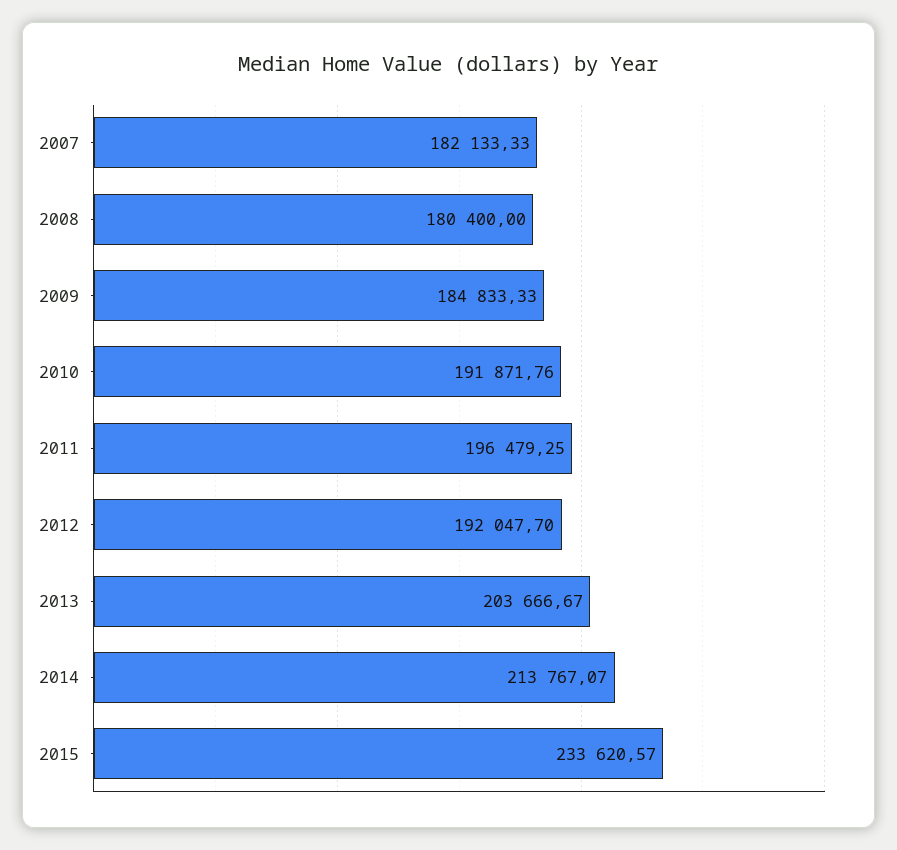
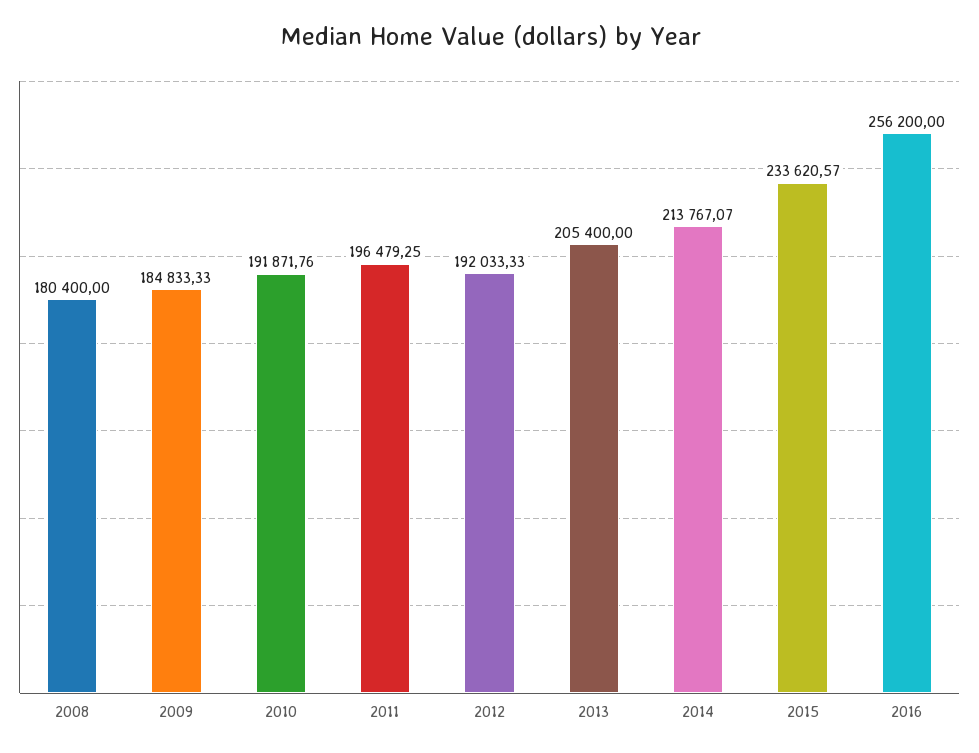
2007: 182133.33 -> none
2012: 192047.7 -> 192033.33
2013: 203666.67 -> 205400
2016: none -> 256200

